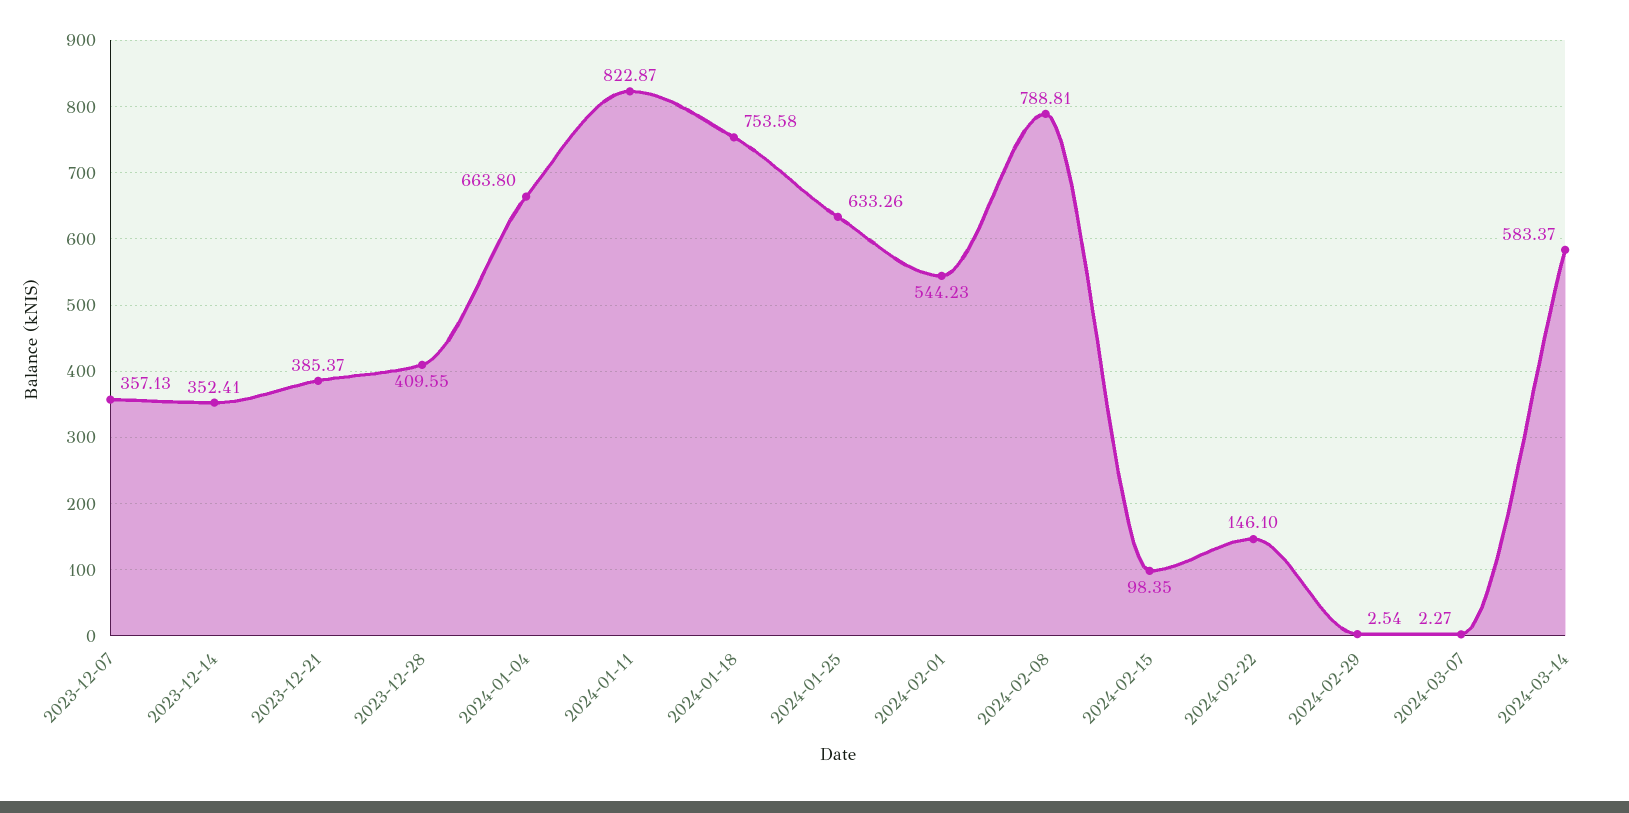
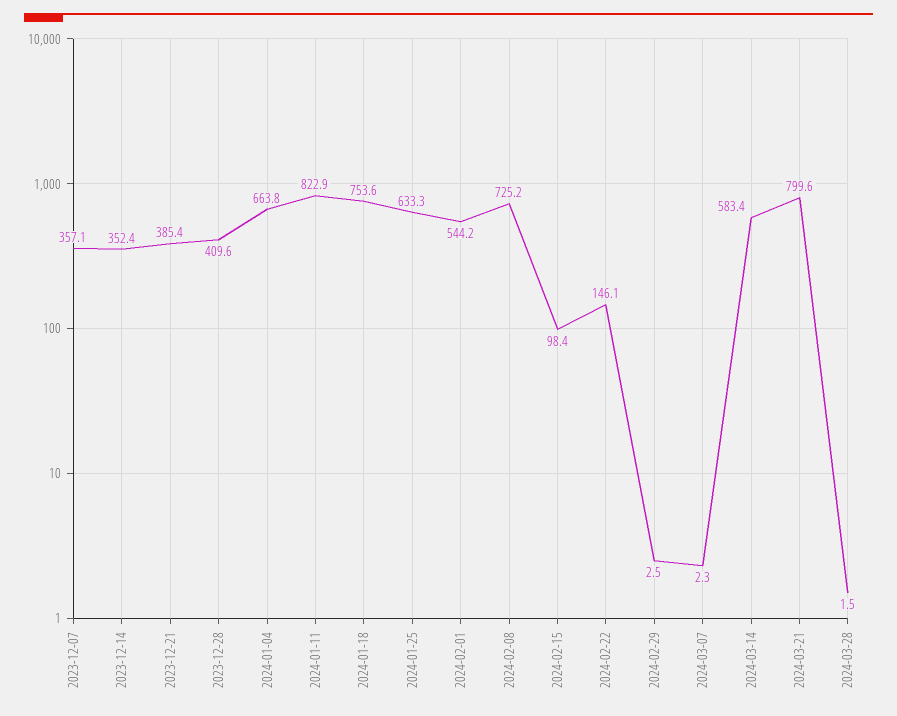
2024-02-08: 788.81 -> 725.2
2024-03-21: none -> 799.6
2024-03-28: none -> 1.5

